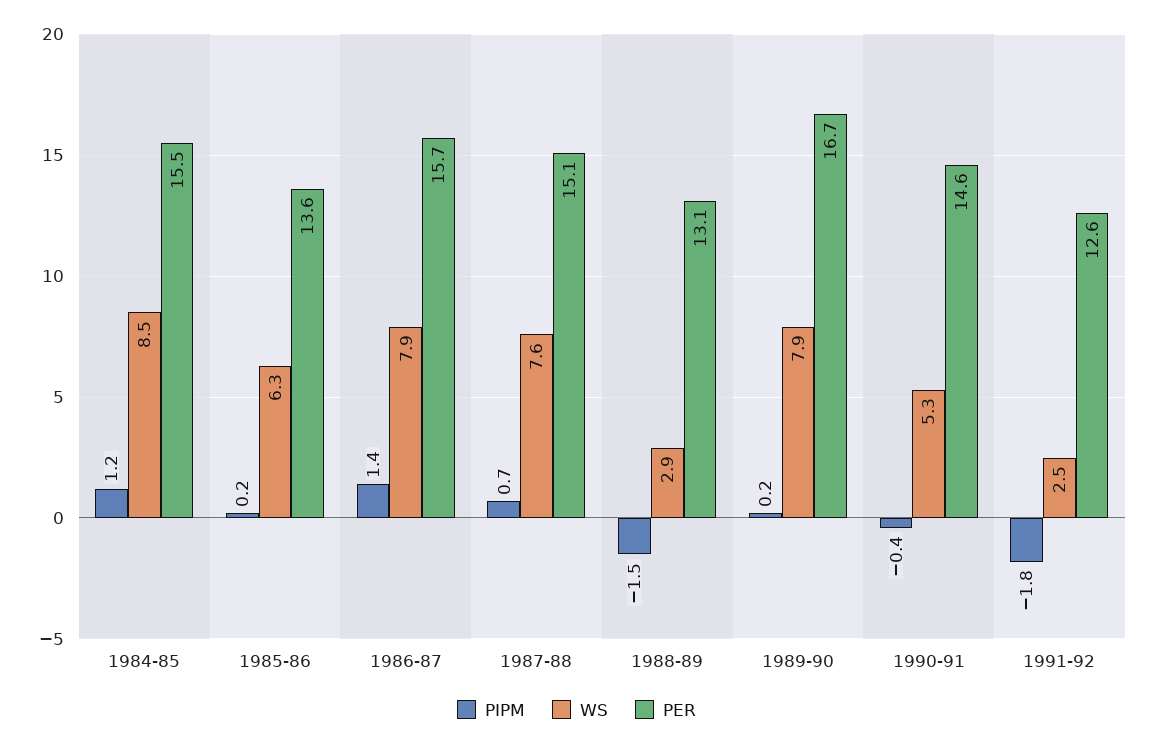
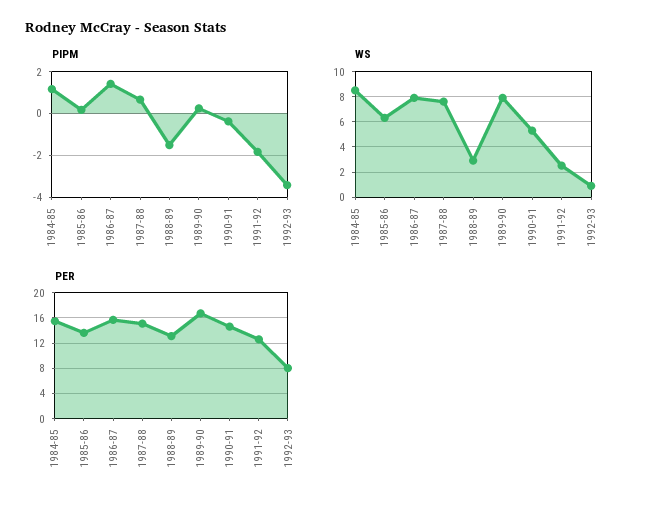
PIPM, 1992-93: none -> -3.5
WS, 1992-93: none -> 1
PER, 1992-93: none -> 8

